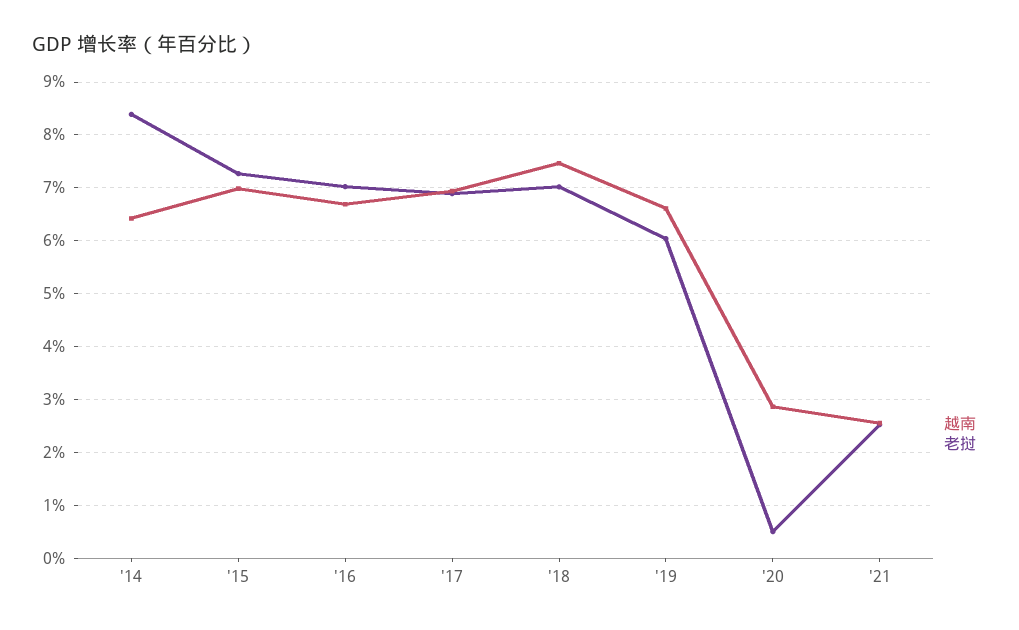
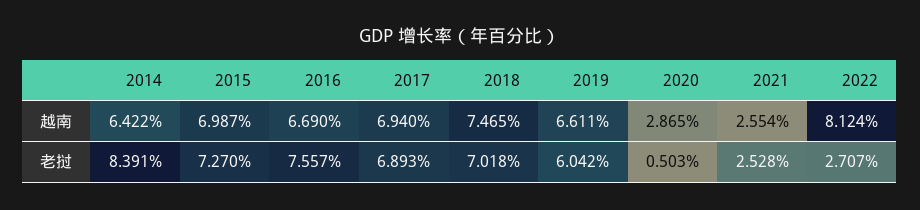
老挝, '16: 7 -> 7.557
越南, 2022: none -> 8.124
老挝, 2022: none -> 2.707

